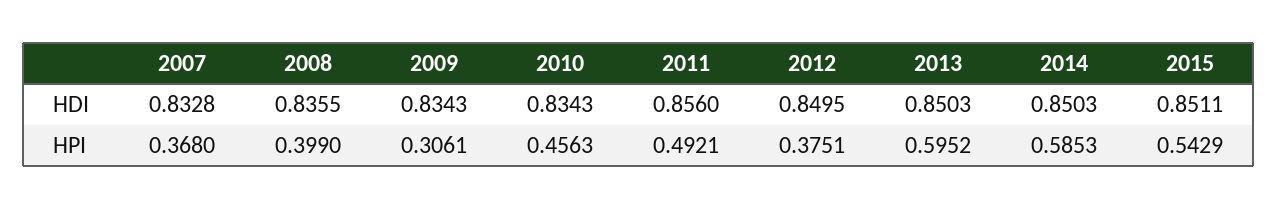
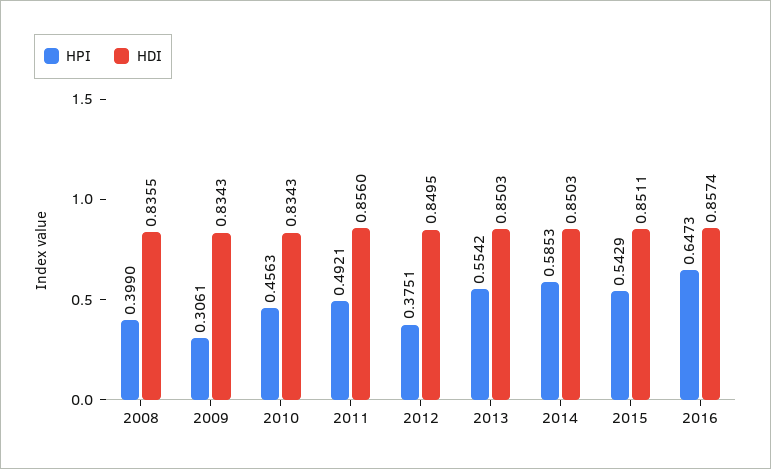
HDI, 2007: 0.8328 -> none
HPI, 2007: 0.368 -> none
HPI, 2013: 0.5952 -> 0.5542
HPI, 2016: none -> 0.6473
HDI, 2016: none -> 0.8574

